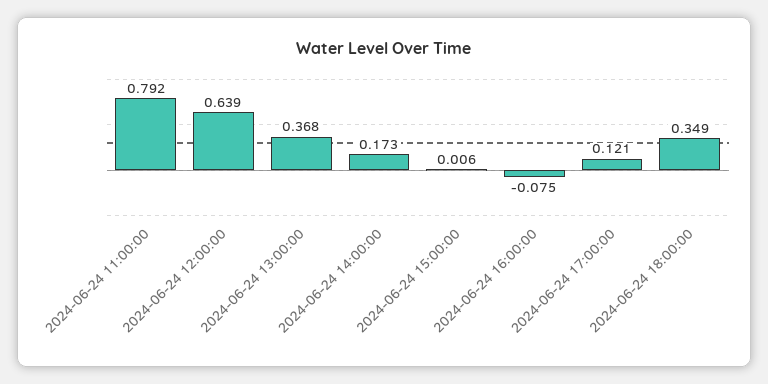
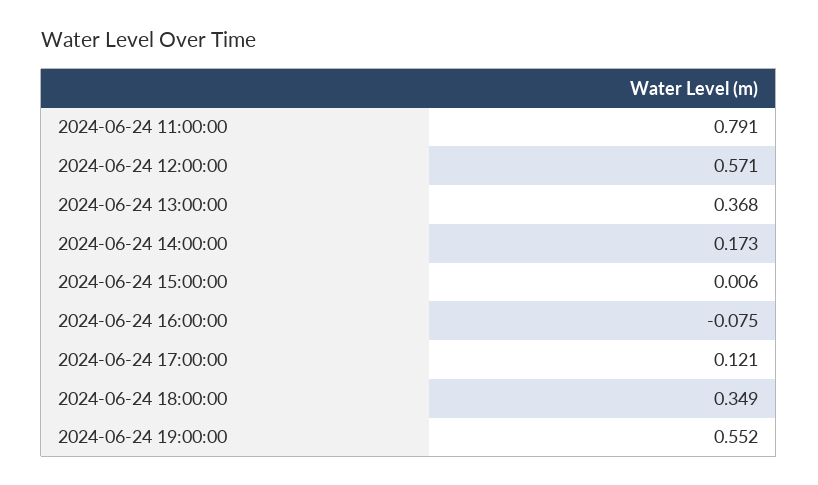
2024-06-24 11:00:00: 0.792 -> 0.791
2024-06-24 12:00:00: 0.639 -> 0.571
2024-06-24 19:00:00: none -> 0.552

